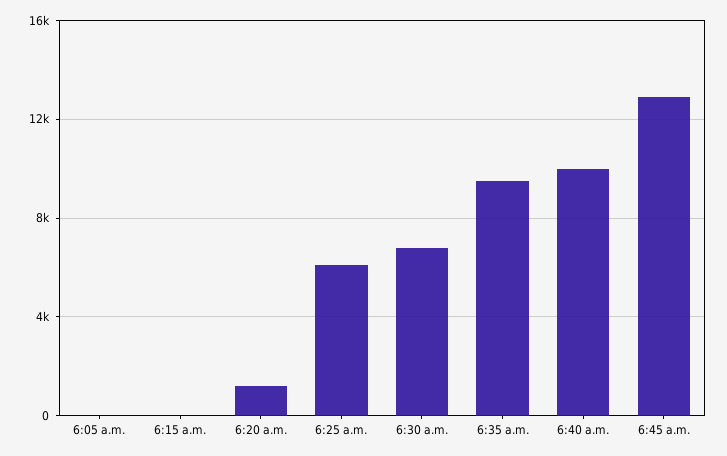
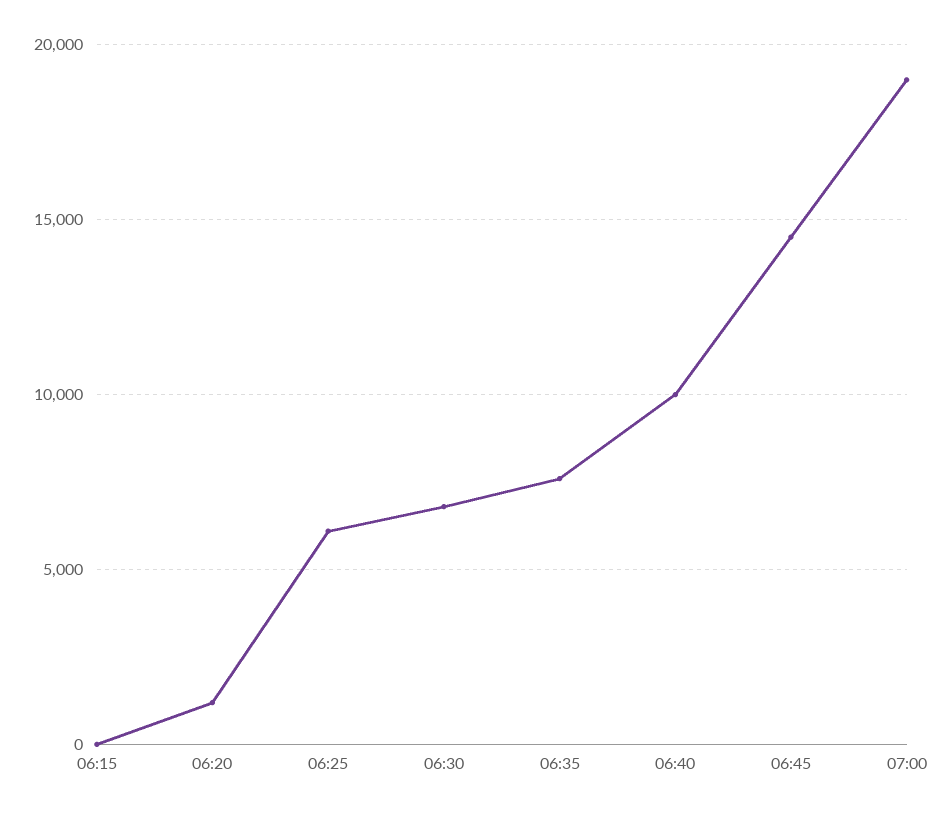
6:05 a.m.: 0 -> none
6:35 a.m.: 9500 -> 7500
6:45 a.m.: 13000 -> 14500
07:00: none -> 19000

